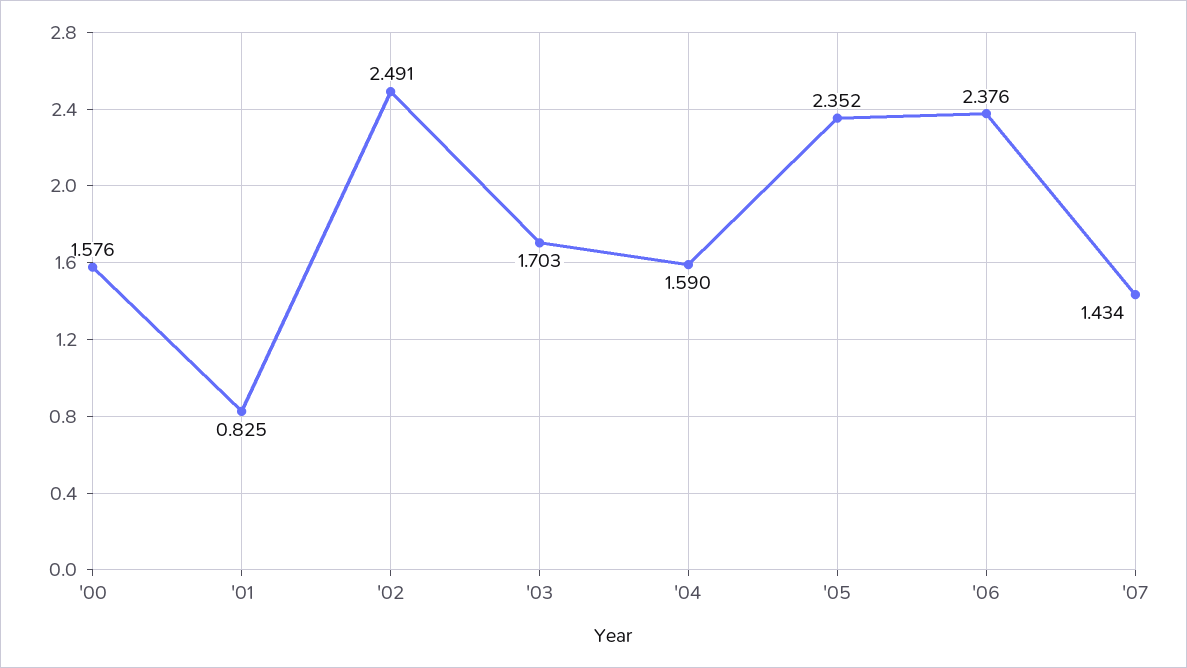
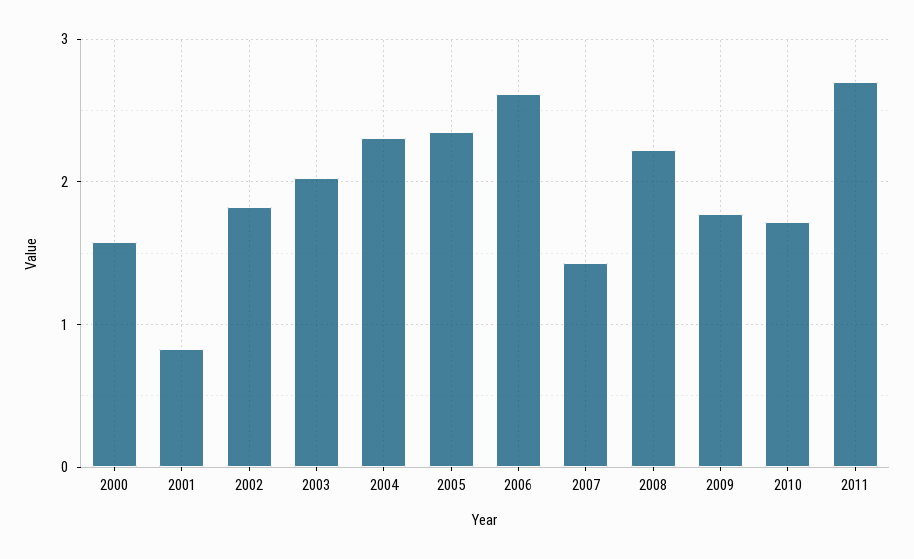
'02: 2.491 -> 1.8
'03: 1.703 -> 2
'04: 1.59 -> 2.3
'06: 2.376 -> 2.6
2008: none -> 2.2
2009: none -> 1.8
2010: none -> 1.7
2011: none -> 2.7

